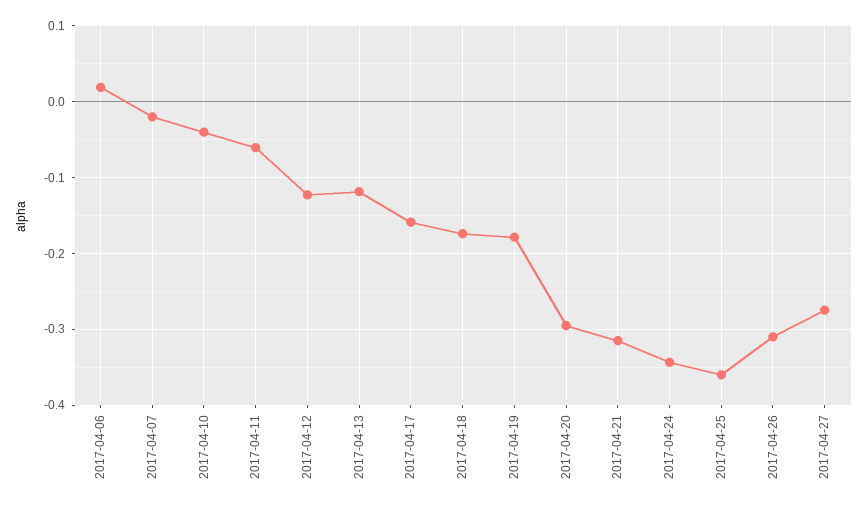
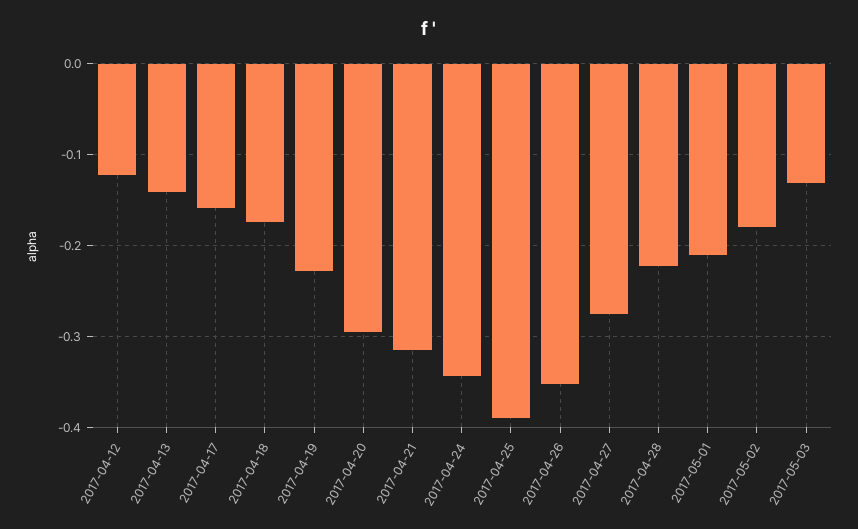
2017-04-06: 0.02 -> none
2017-04-07: -0.02 -> none
2017-04-10: -0.04 -> none
2017-04-11: -0.06 -> none
2017-04-13: -0.12 -> -0.14
2017-04-19: -0.18 -> -0.23
2017-04-25: -0.36 -> -0.39
2017-04-26: -0.31 -> -0.35
2017-04-28: none -> -0.22
2017-05-01: none -> -0.21
2017-05-02: none -> -0.18
2017-05-03: none -> -0.13

